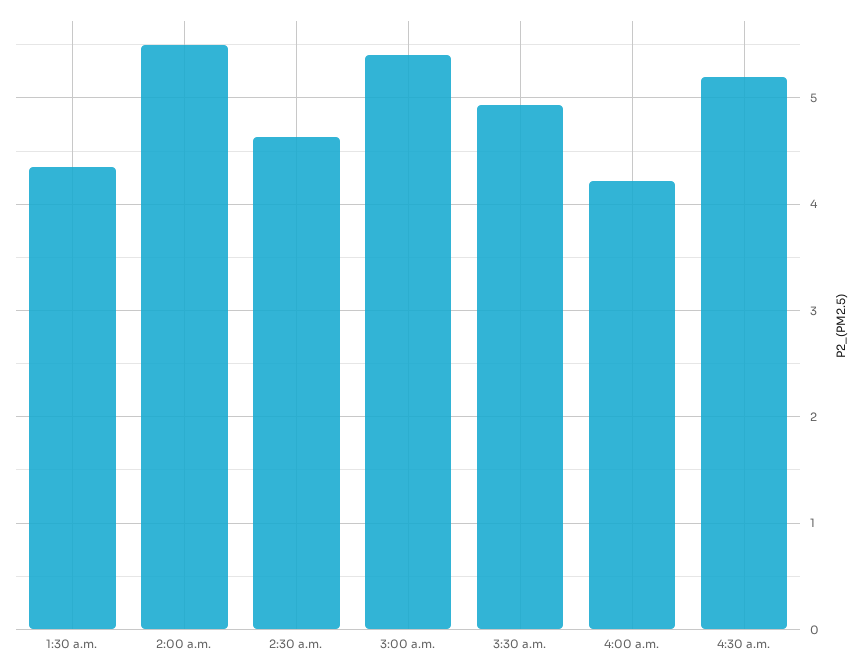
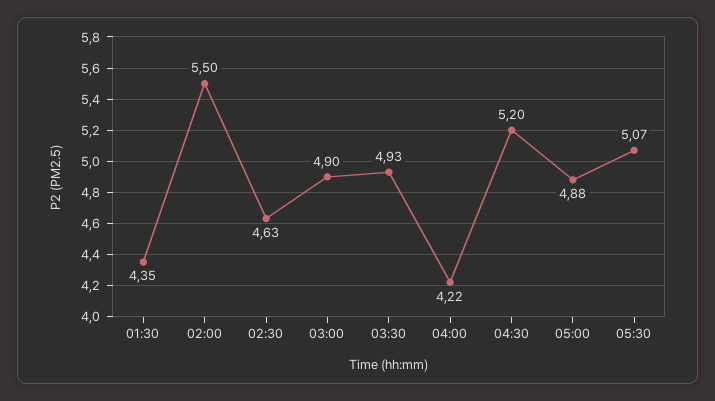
3:00 a.m.: 5.4 -> 4.9
05:00: none -> 4.88
05:30: none -> 5.07

